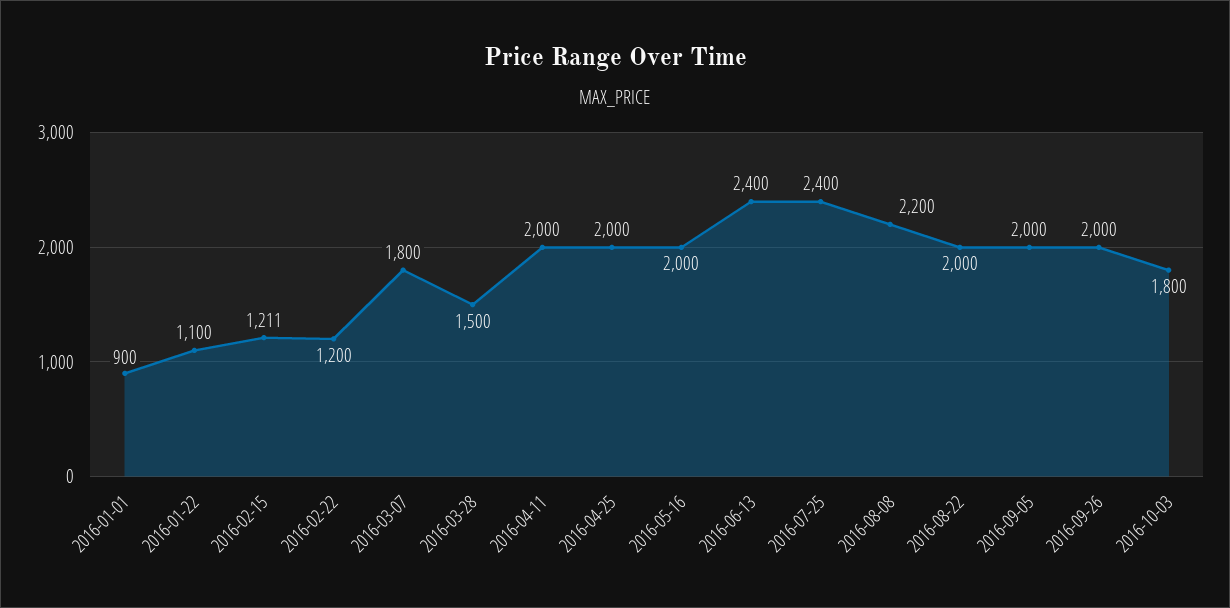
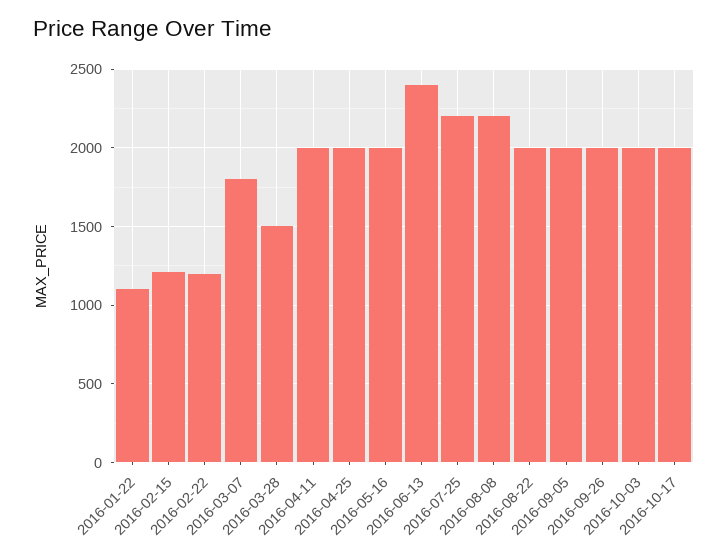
2016-01-01: 900 -> none
2016-07-25: 2400 -> 2200
2016-10-03: 1800 -> 2000
2016-10-17: none -> 2000

